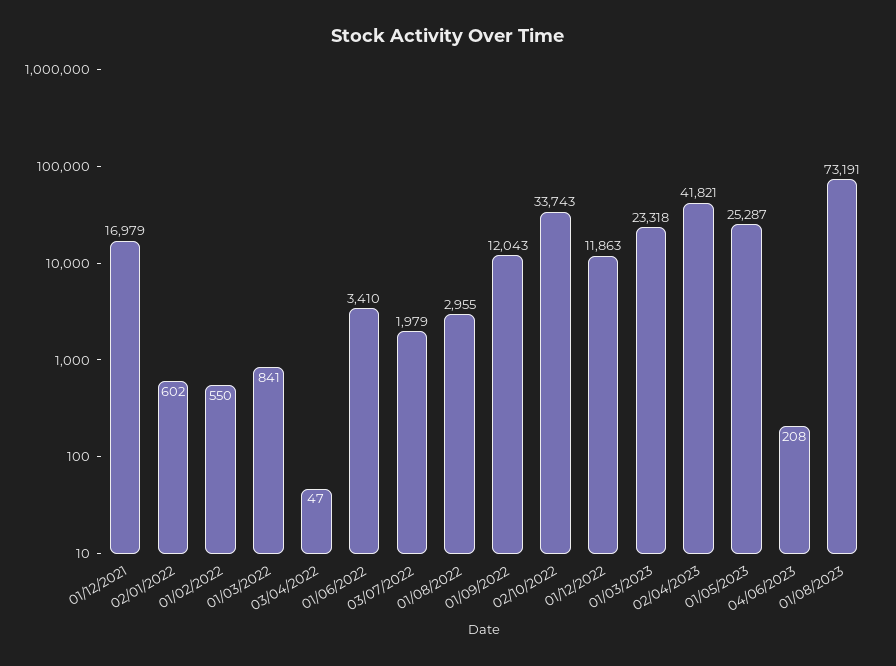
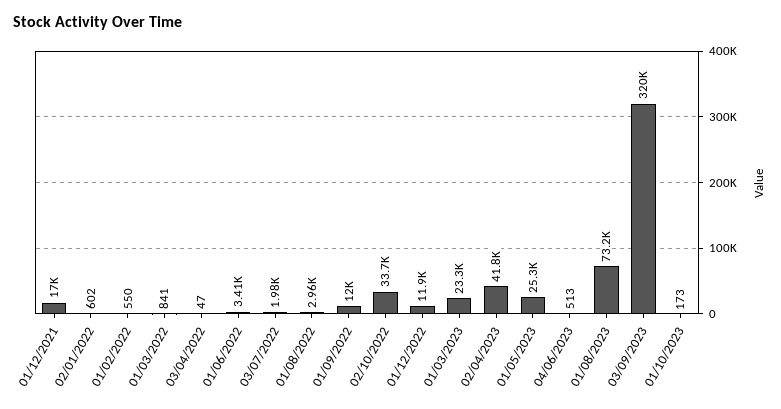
04/06/2023: 208 -> 513
03/09/2023: none -> 320000
01/10/2023: none -> 173

